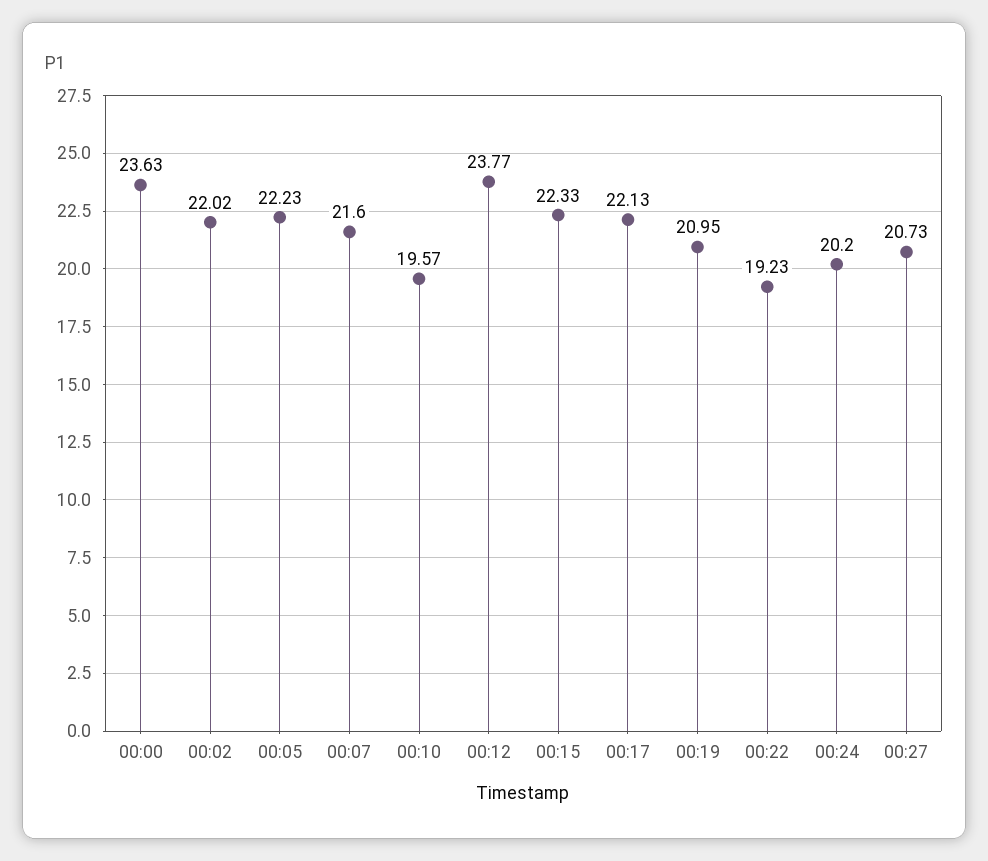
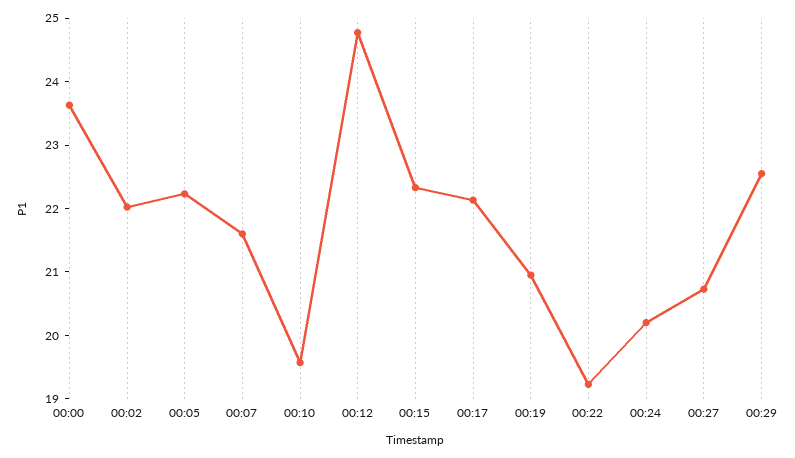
00:12: 23.77 -> 24.8
00:29: none -> 22.6

